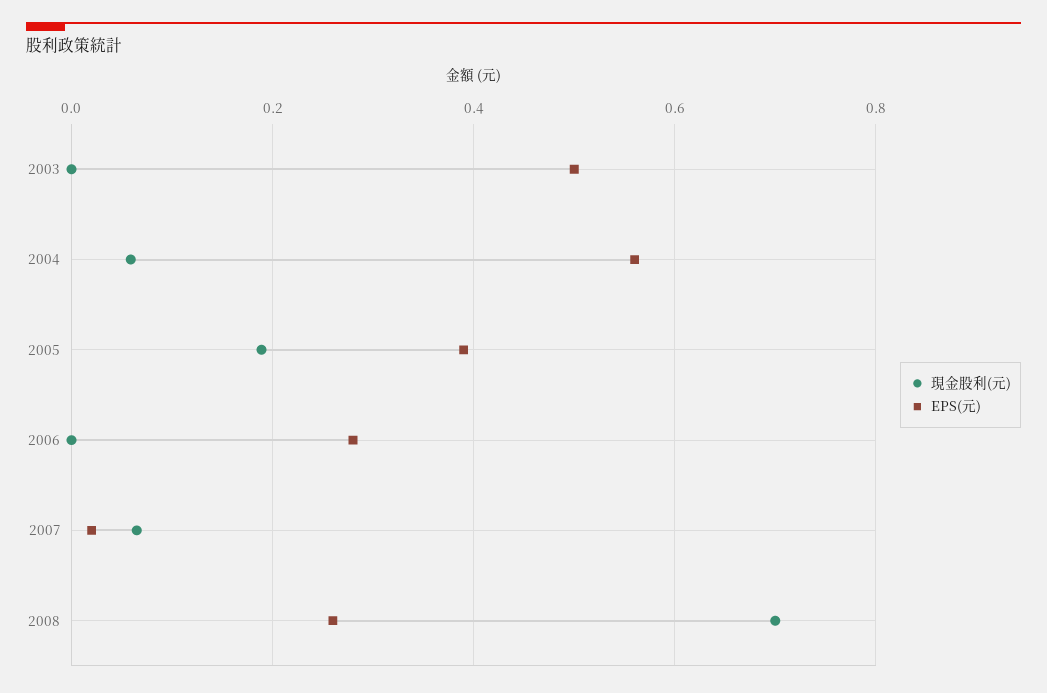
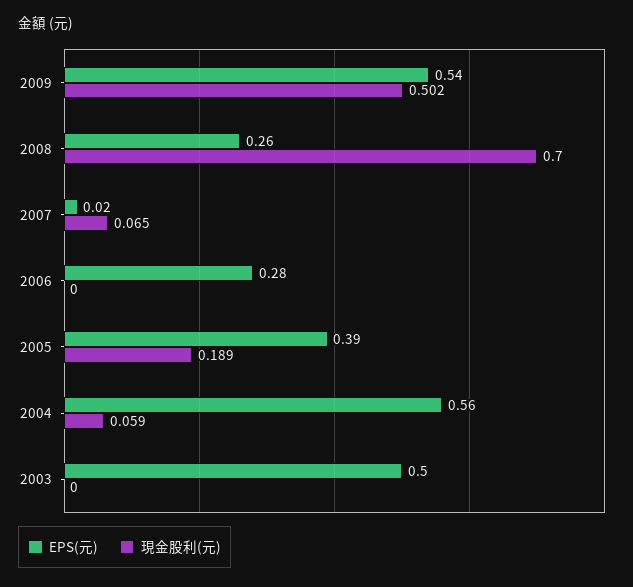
EPS(元), 2009: none -> 0.54
現金股利(元), 2009: none -> 0.502

